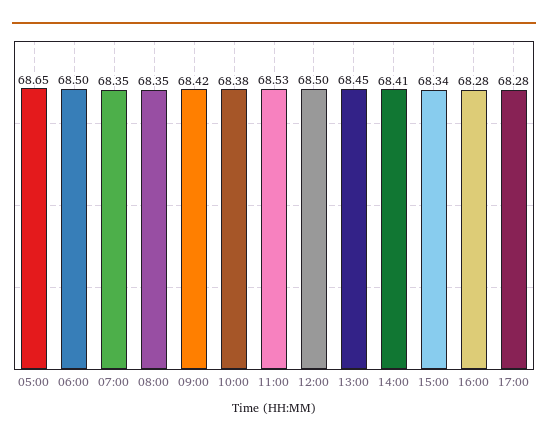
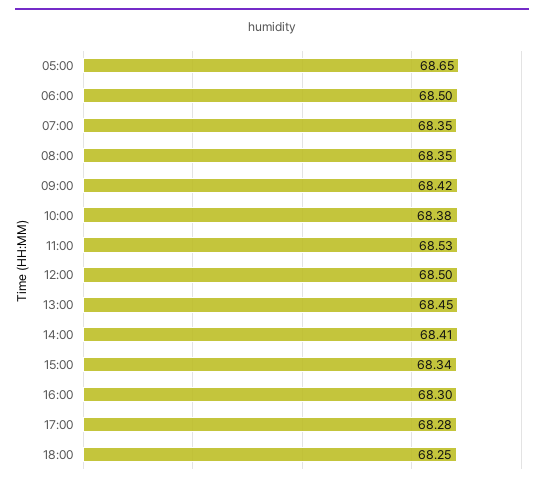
16:00: 68.28 -> 68.3
18:00: none -> 68.25

